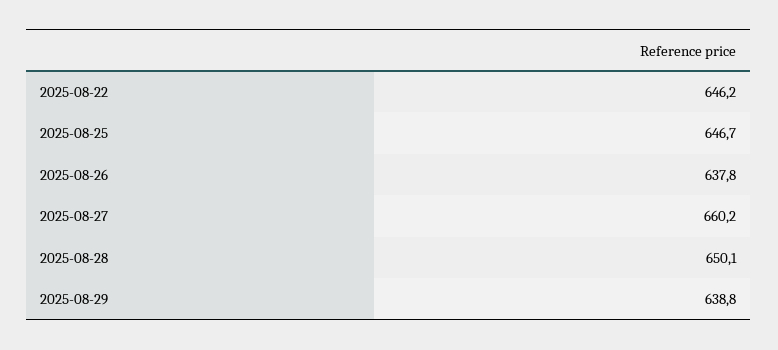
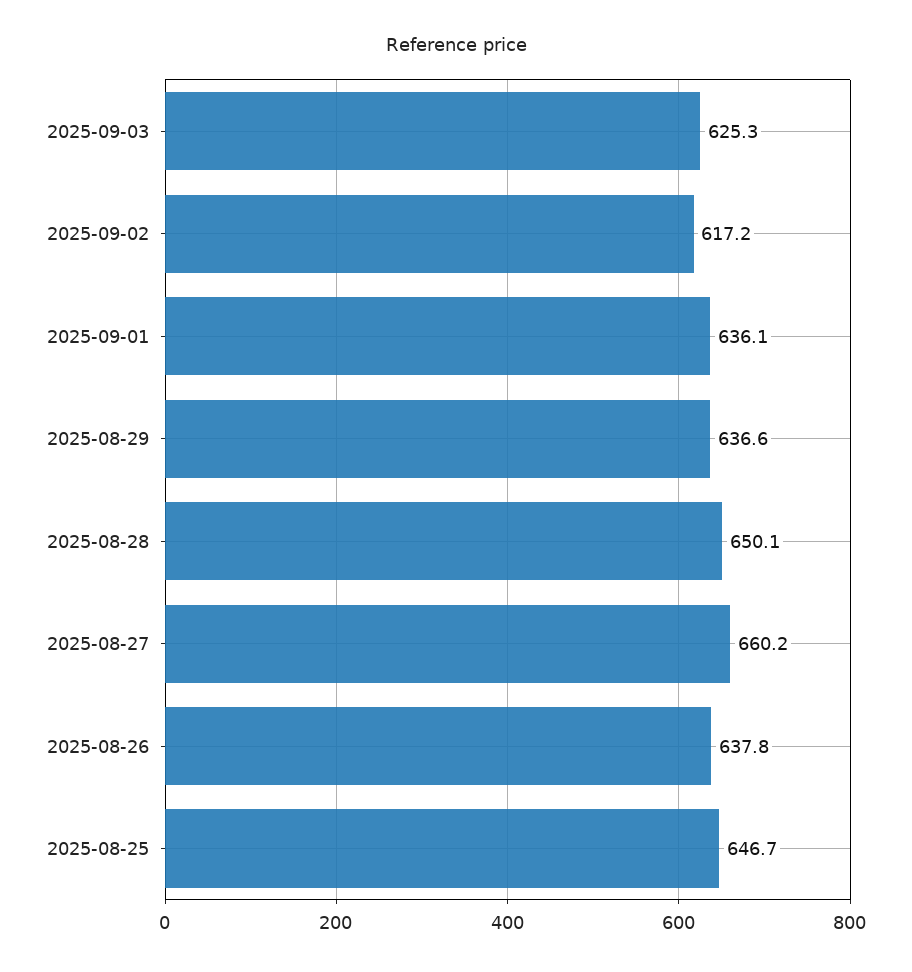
2025-08-22: 646.2 -> none
2025-08-29: 638.8 -> 636.6
2025-09-03: none -> 625.3
2025-09-02: none -> 617.2
2025-09-01: none -> 636.1

